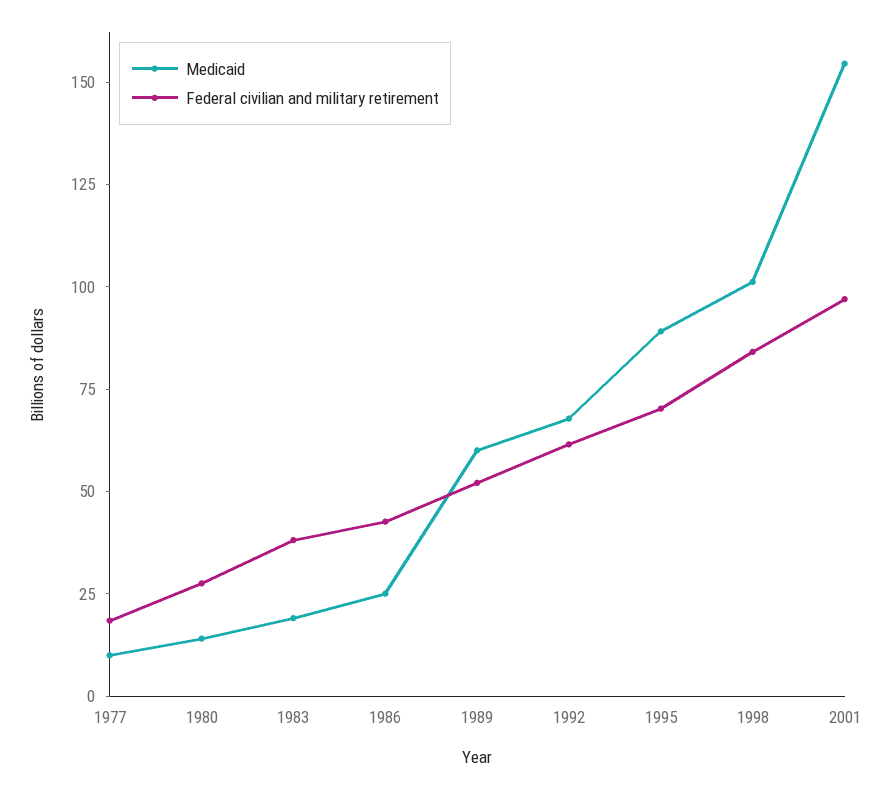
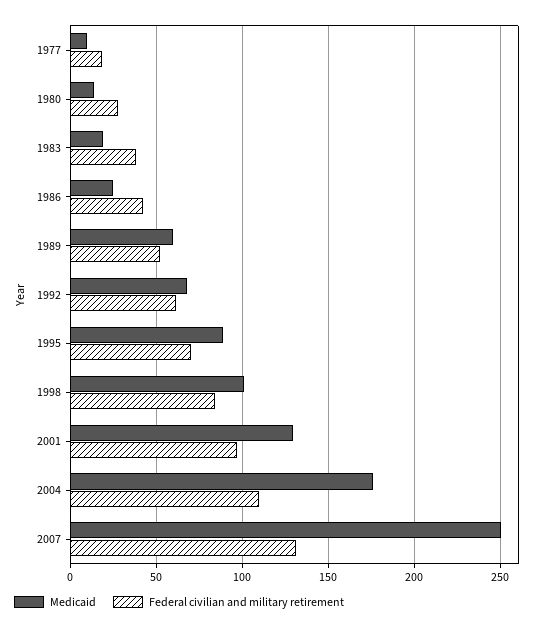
Medicaid, 2001: 155 -> 130
Medicaid, 2004: none -> 175
Federal civilian and military retirement, 2004: none -> 110
Medicaid, 2007: none -> 250
Federal civilian and military retirement, 2007: none -> 130

